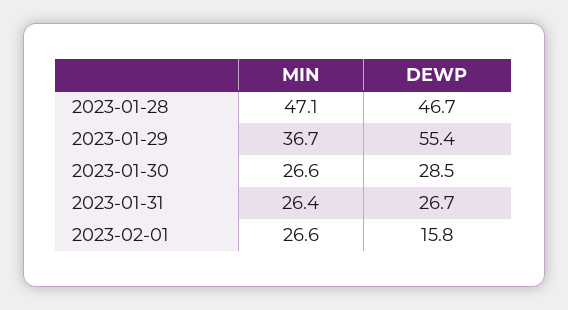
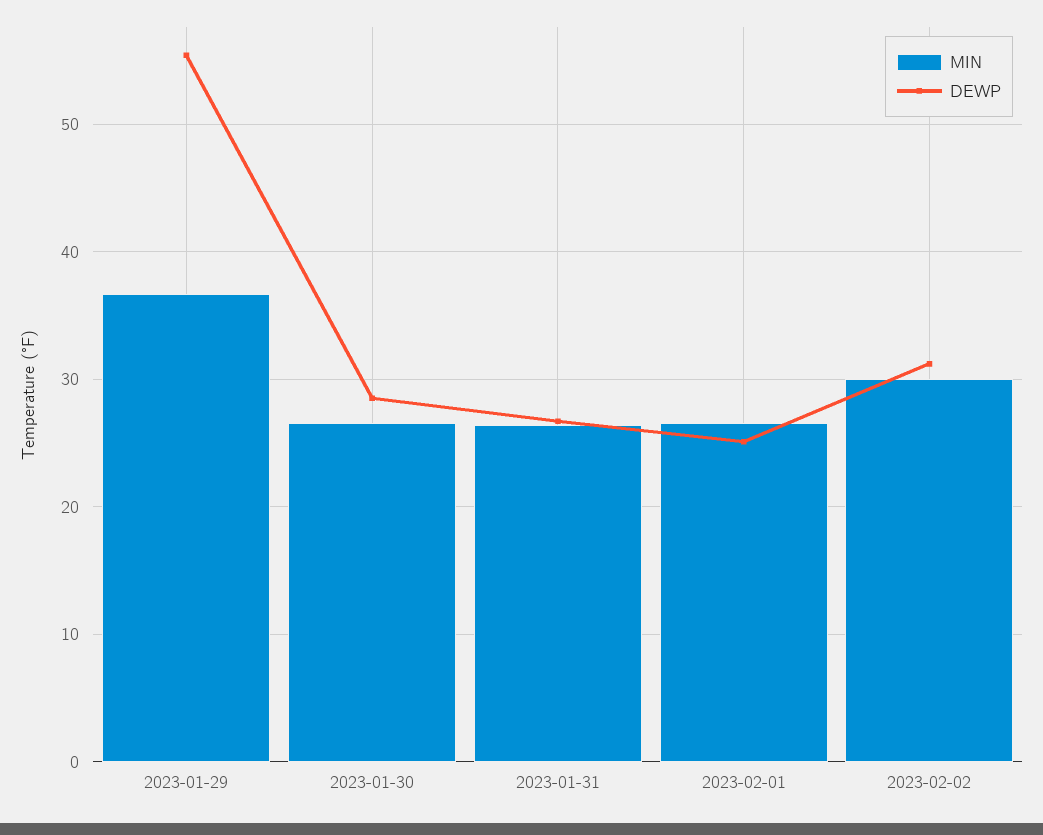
MIN, 2023-01-28: 47.1 -> none
DEWP, 2023-01-28: 46.7 -> none
DEWP, 2023-02-01: 15.8 -> 25
MIN, 2023-02-02: none -> 30
DEWP, 2023-02-02: none -> 31

